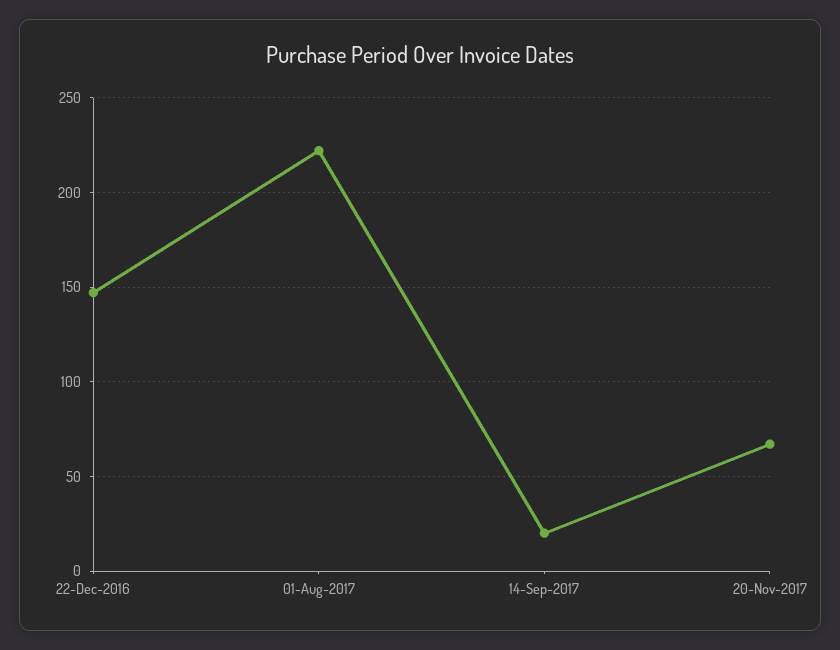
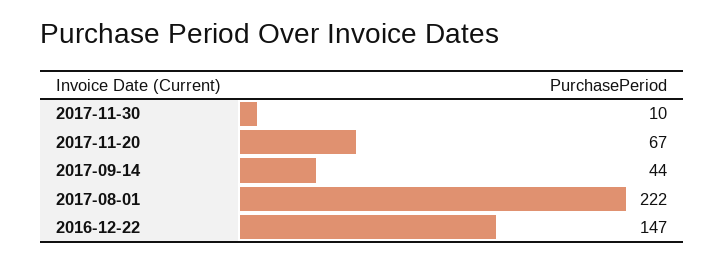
14-Sep-2017: 20 -> 44
2017-11-30: none -> 10

